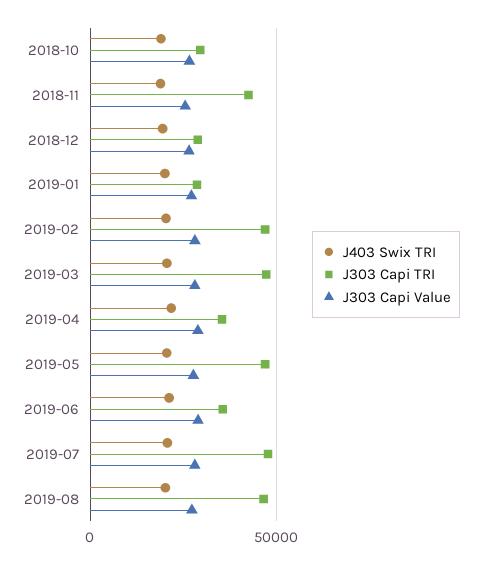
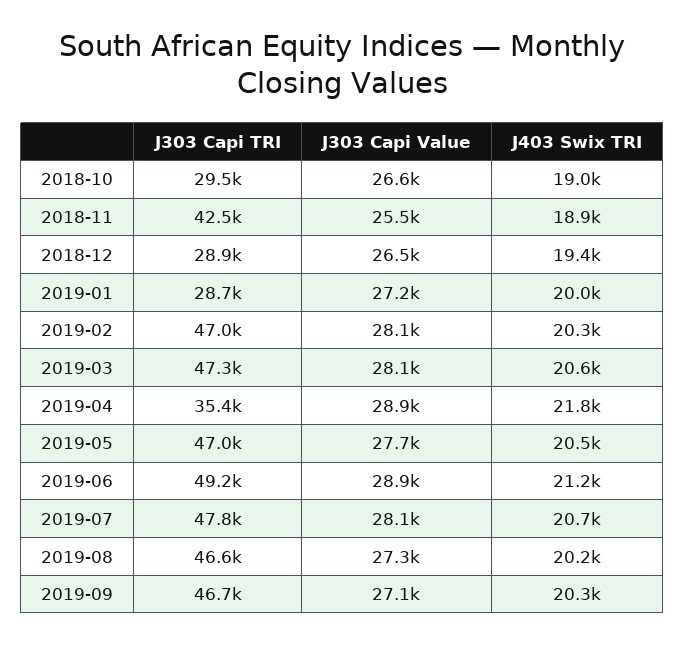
J303 Capi TRI, 2019-06: 35000 -> 49200
J303 Capi TRI, 2019-09: none -> 46700
J303 Capi Value, 2019-09: none -> 27100
J403 Swix TRI, 2019-09: none -> 20300

